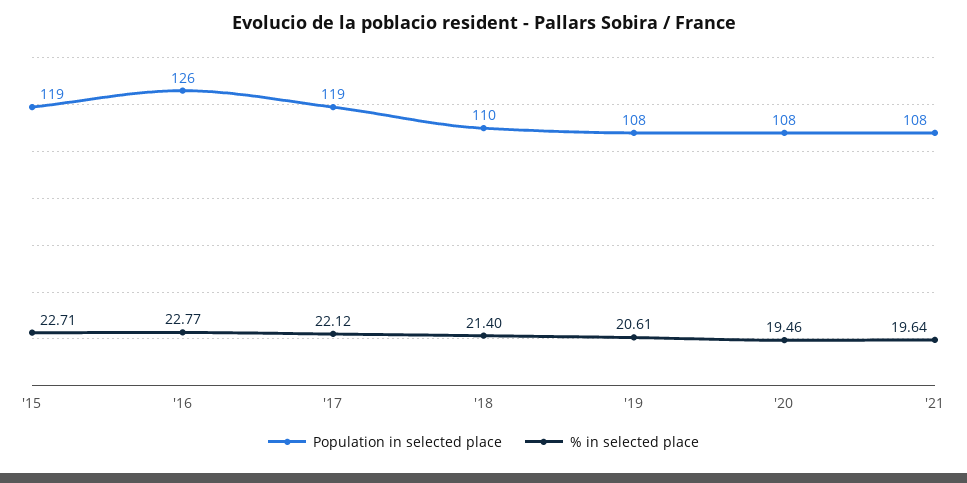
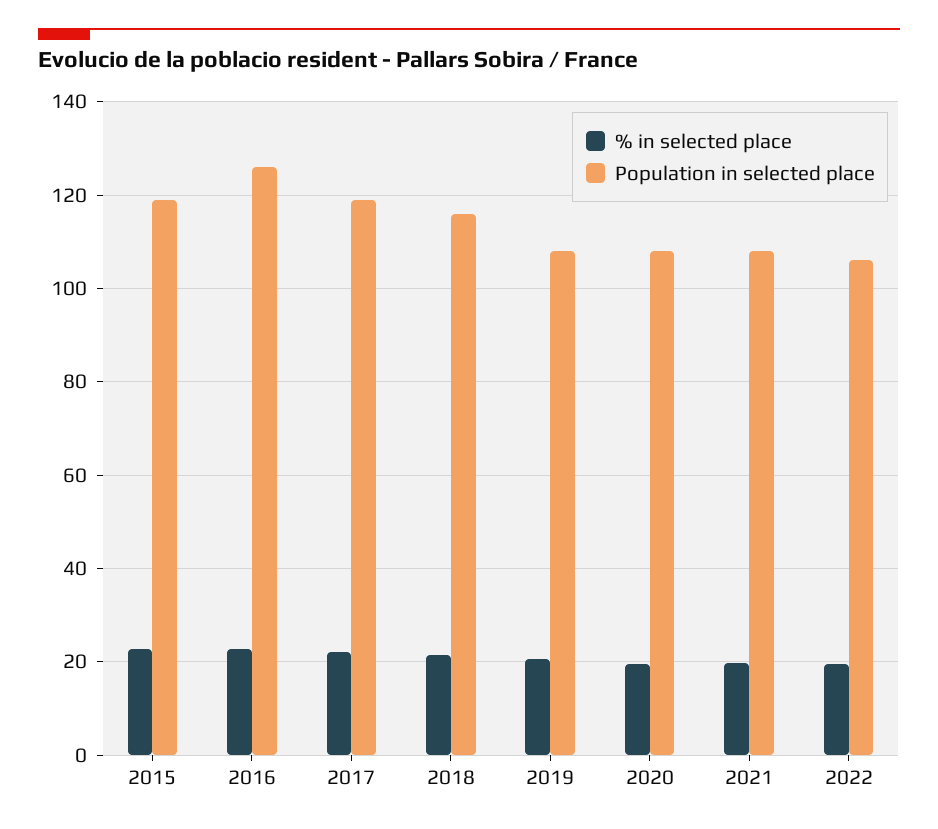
Population in selected place, '18: 110 -> 116
% in selected place, 2022: none -> 20
Population in selected place, 2022: none -> 106

